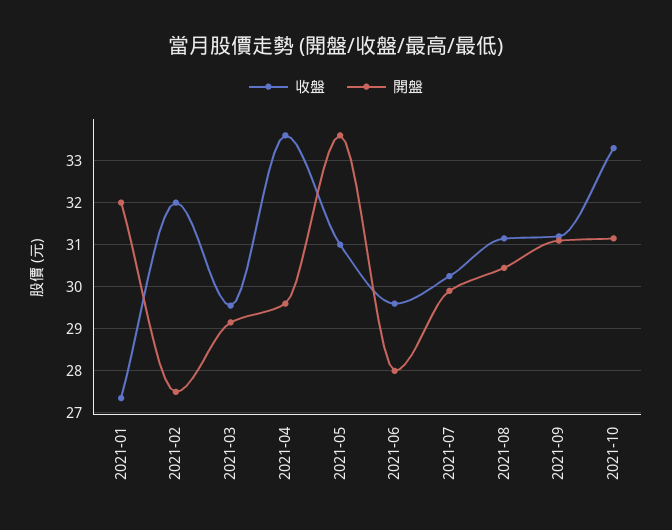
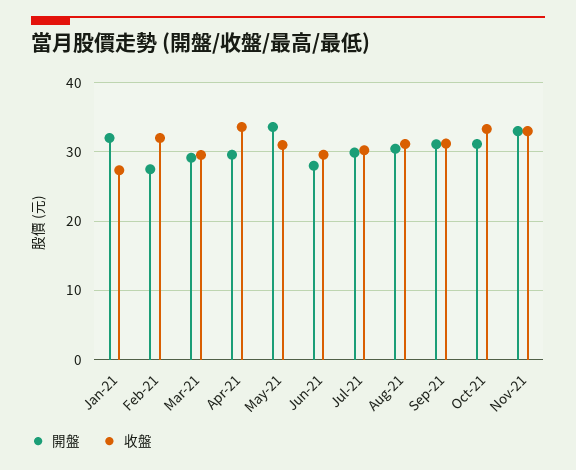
開盤, Nov-21: none -> 33
收盤, Nov-21: none -> 33

